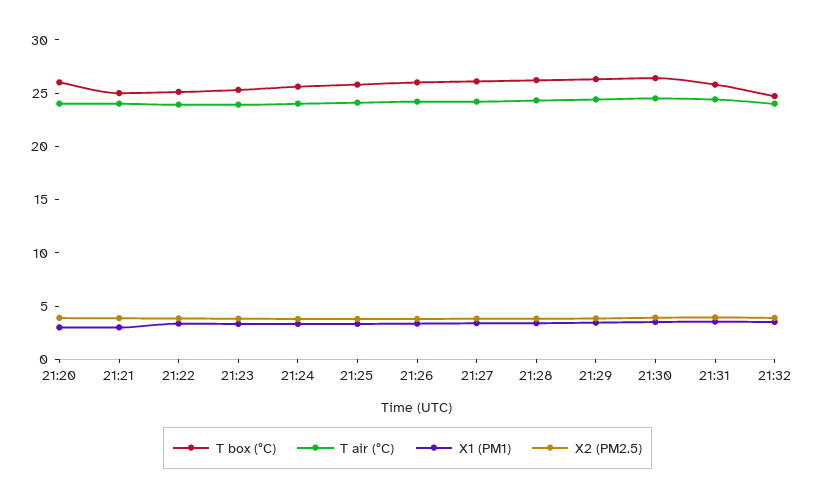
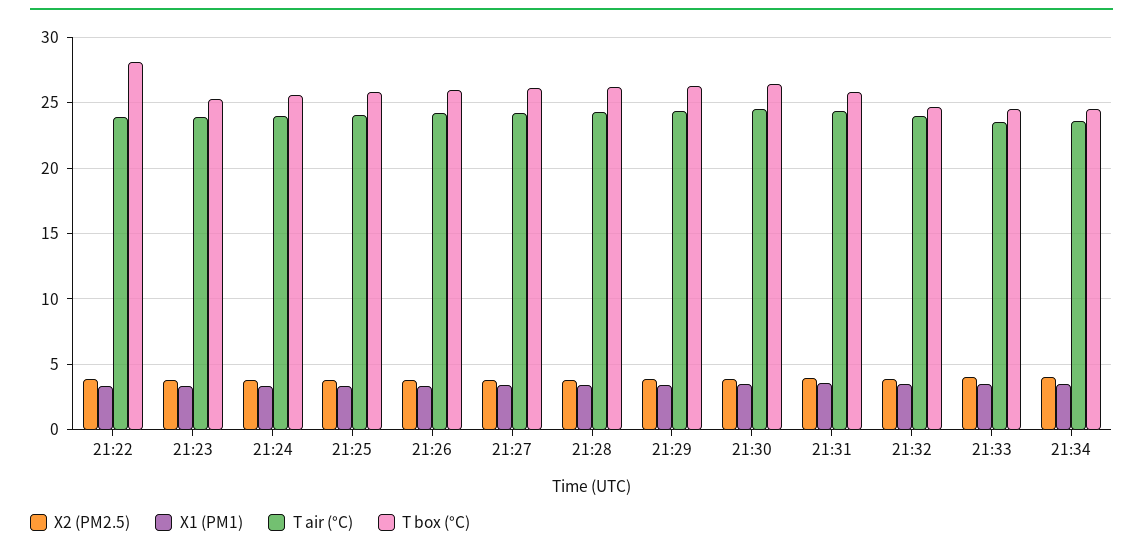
T box (°C), 21:20: 26 -> none
T air (°C), 21:20: 24 -> none
X1 (PM1), 21:20: 3 -> none
X2 (PM2.5), 21:20: 4 -> none
T box (°C), 21:21: 25 -> none
T air (°C), 21:21: 24 -> none
X1 (PM1), 21:21: 3 -> none
X2 (PM2.5), 21:21: 4 -> none
T box (°C), 21:22: 25 -> 28
X2 (PM2.5), 21:33: none -> 4
X1 (PM1), 21:33: none -> 3.5
T air (°C), 21:33: none -> 23.5
T box (°C), 21:33: none -> 24.5
X2 (PM2.5), 21:34: none -> 4
X1 (PM1), 21:34: none -> 3.5
T air (°C), 21:34: none -> 23.5
T box (°C), 21:34: none -> 24.5

